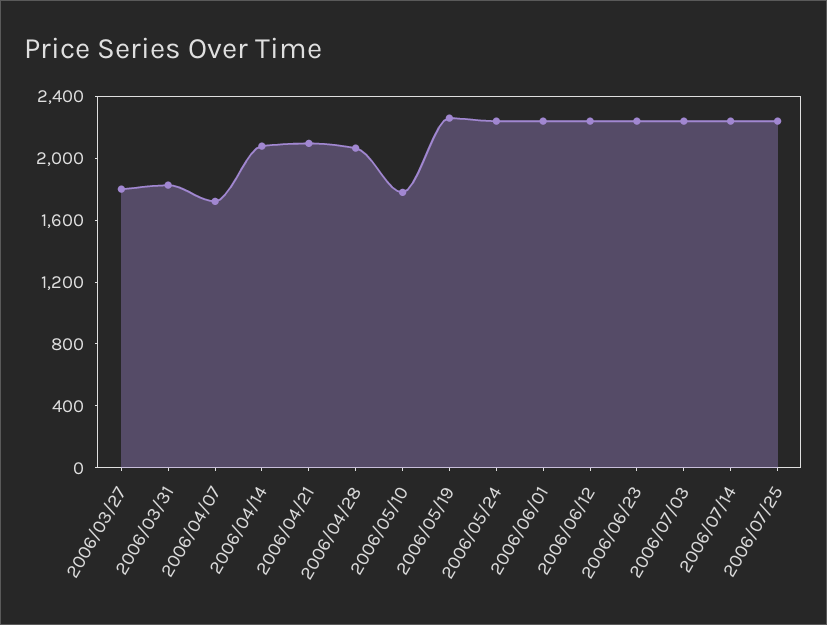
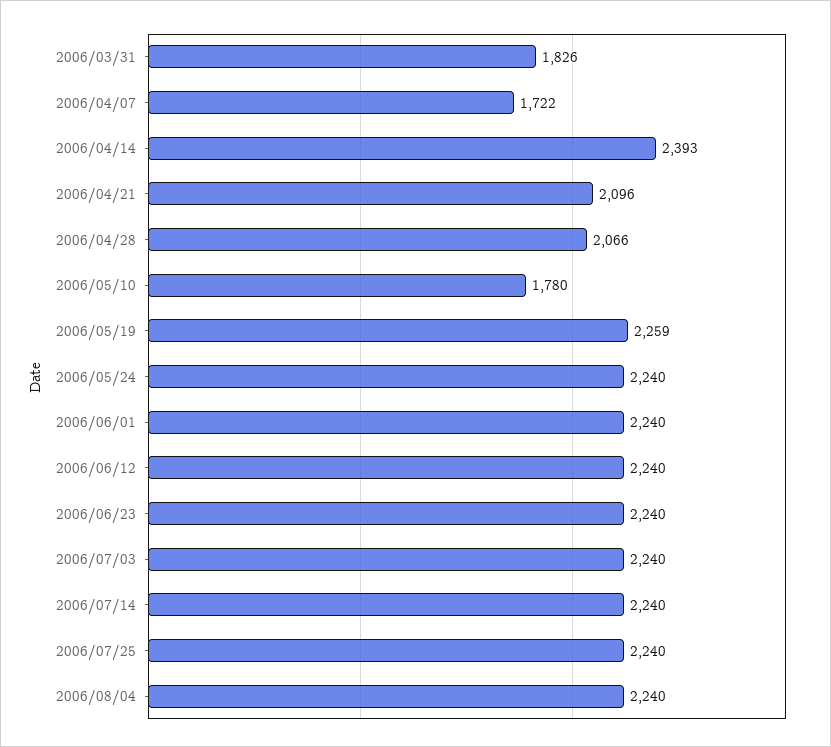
2006/03/27: 1800 -> none
2006/04/14: 2100 -> 2393
2006/08/04: none -> 2240

